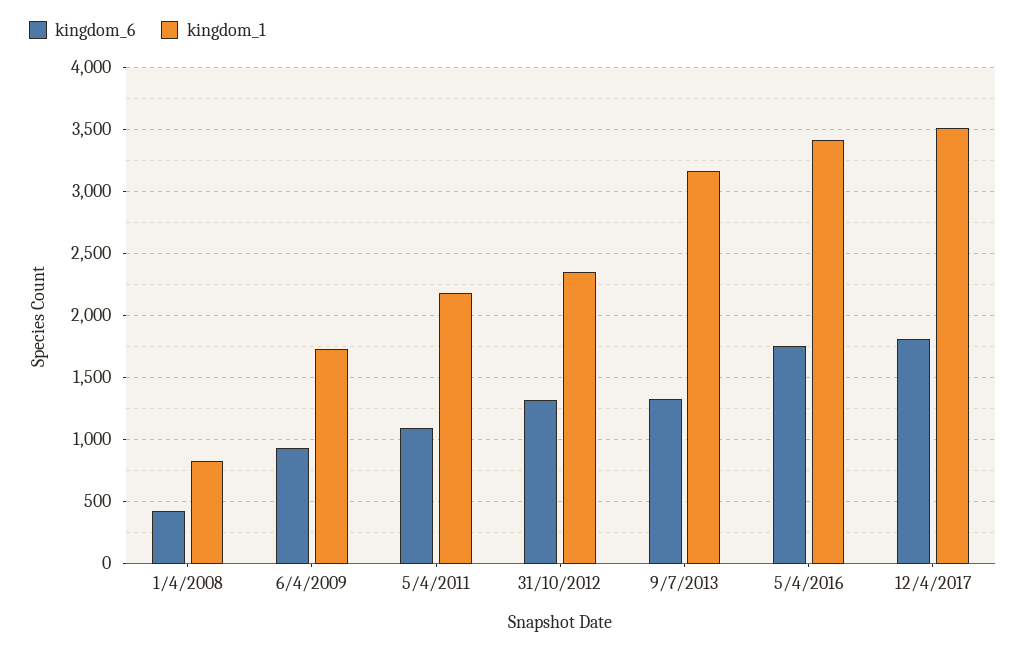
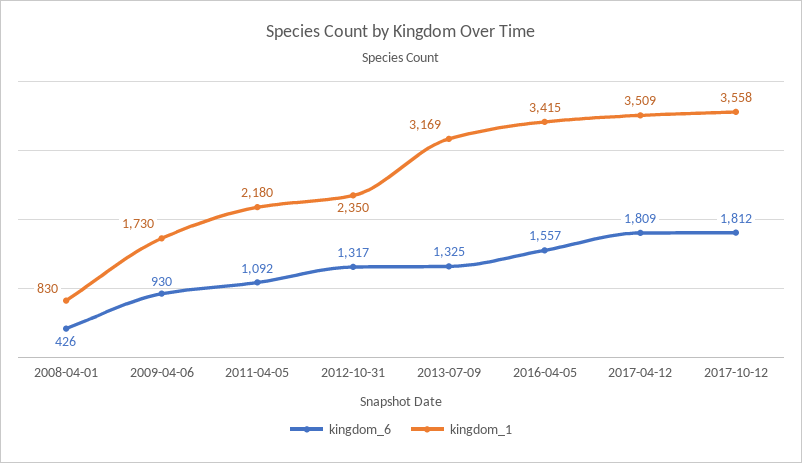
kingdom_6, 5/4/2016: 1750 -> 1557
kingdom_6, 2017-10-12: none -> 1812
kingdom_1, 2017-10-12: none -> 3558

